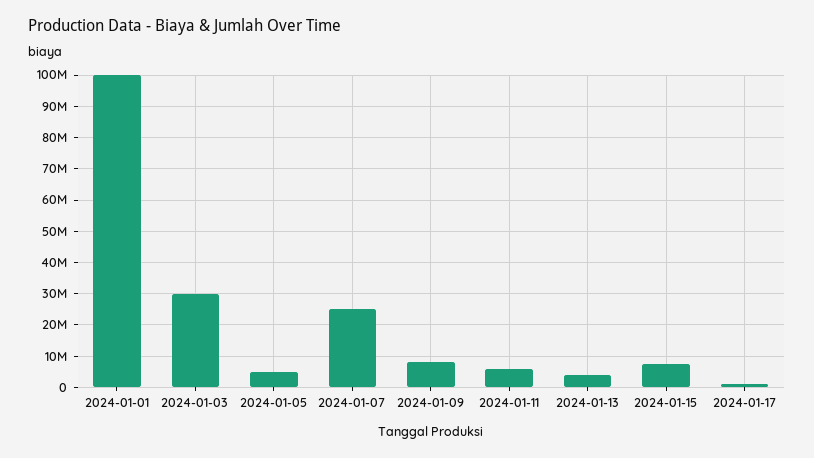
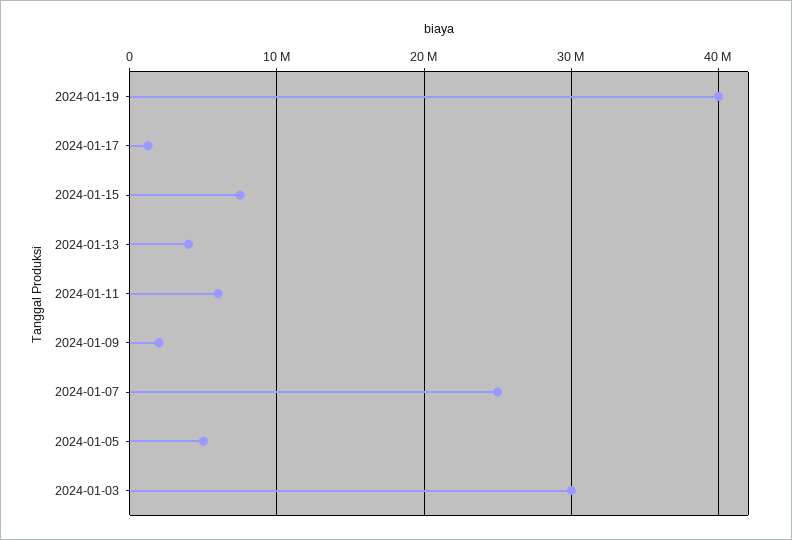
2024-01-01: 100000000 -> none
2024-01-09: 8000000 -> 2000000
2024-01-19: none -> 40000000

